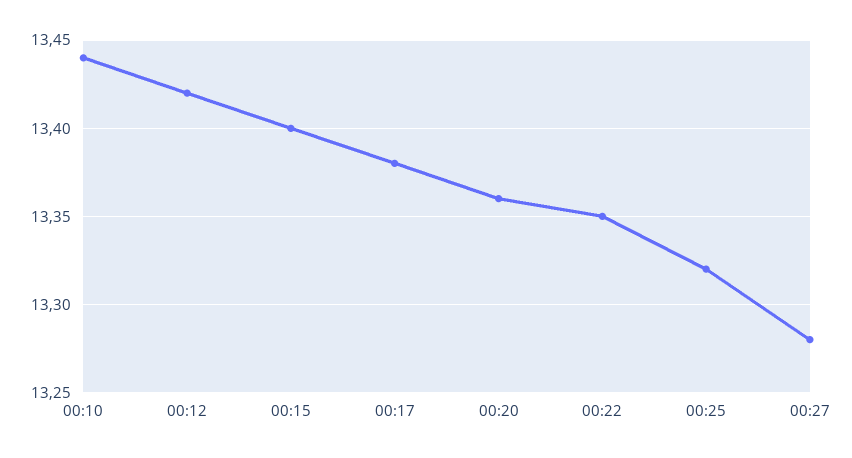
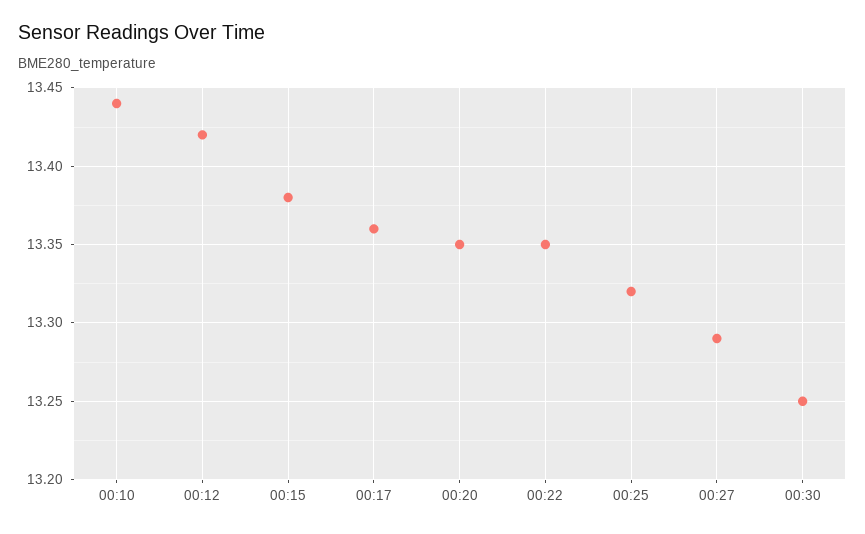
00:15: 13.4 -> 13.38
00:17: 13.38 -> 13.36
00:20: 13.36 -> 13.35
00:27: 13.28 -> 13.29
00:30: none -> 13.25

